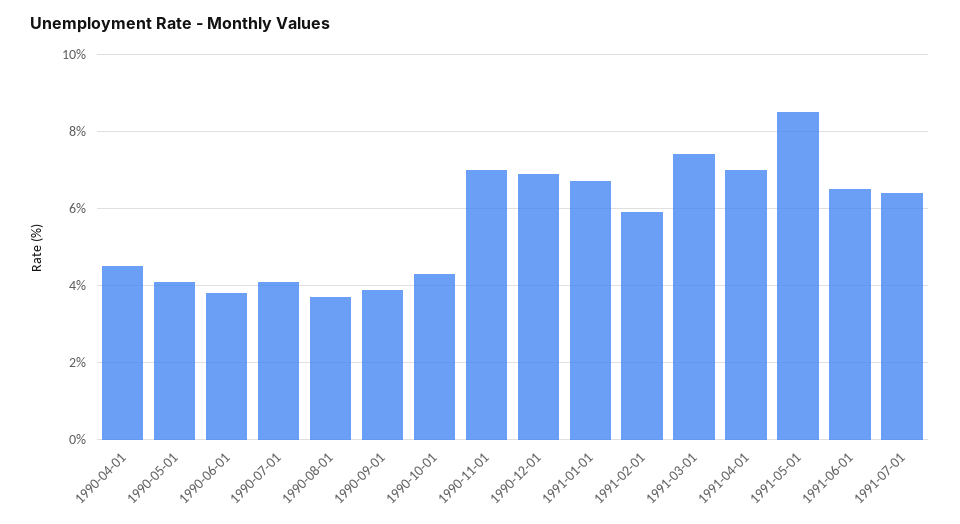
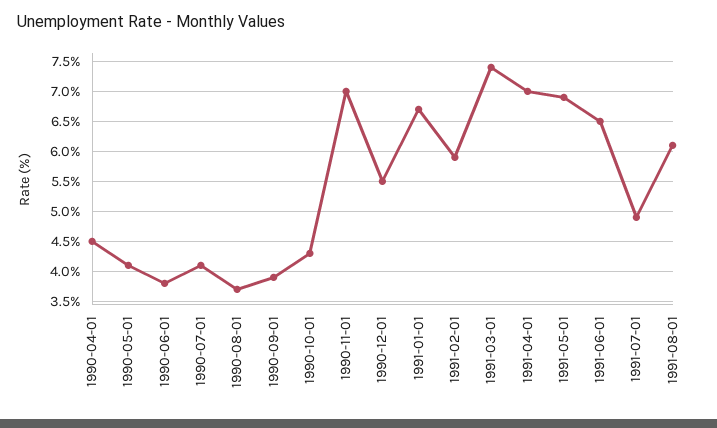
1990-12-01: 7 -> 5.5
1991-05-01: 8.5 -> 7
1991-07-01: 6.5 -> 5
1991-08-01: none -> 6

